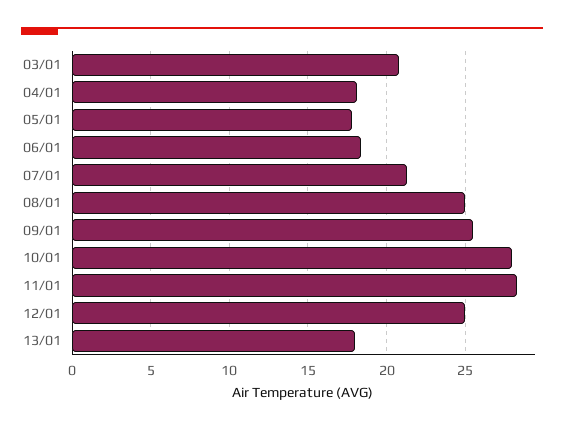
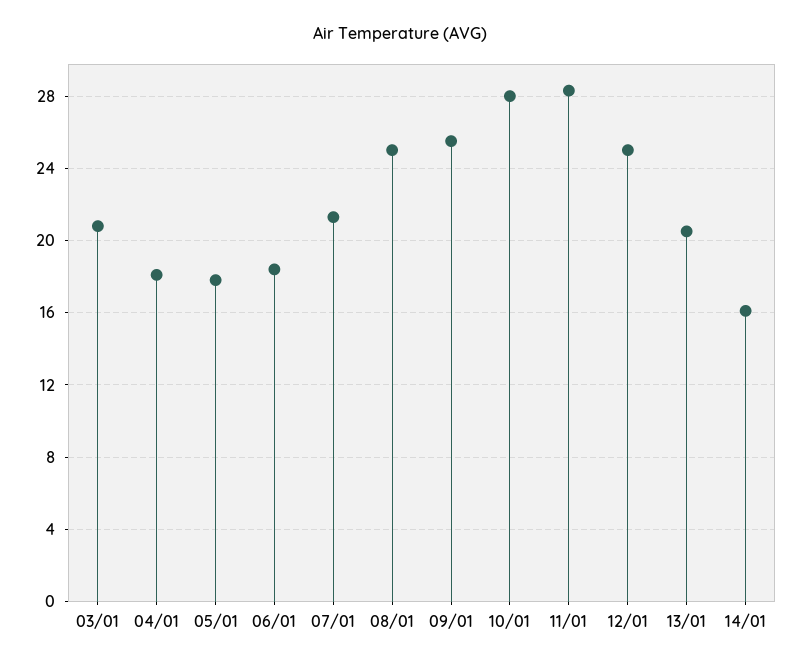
13/01: 18 -> 20.5
14/01: none -> 16

